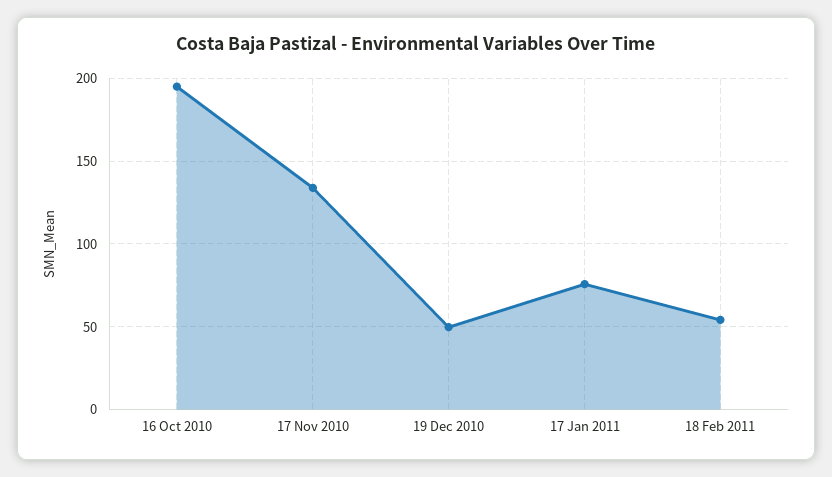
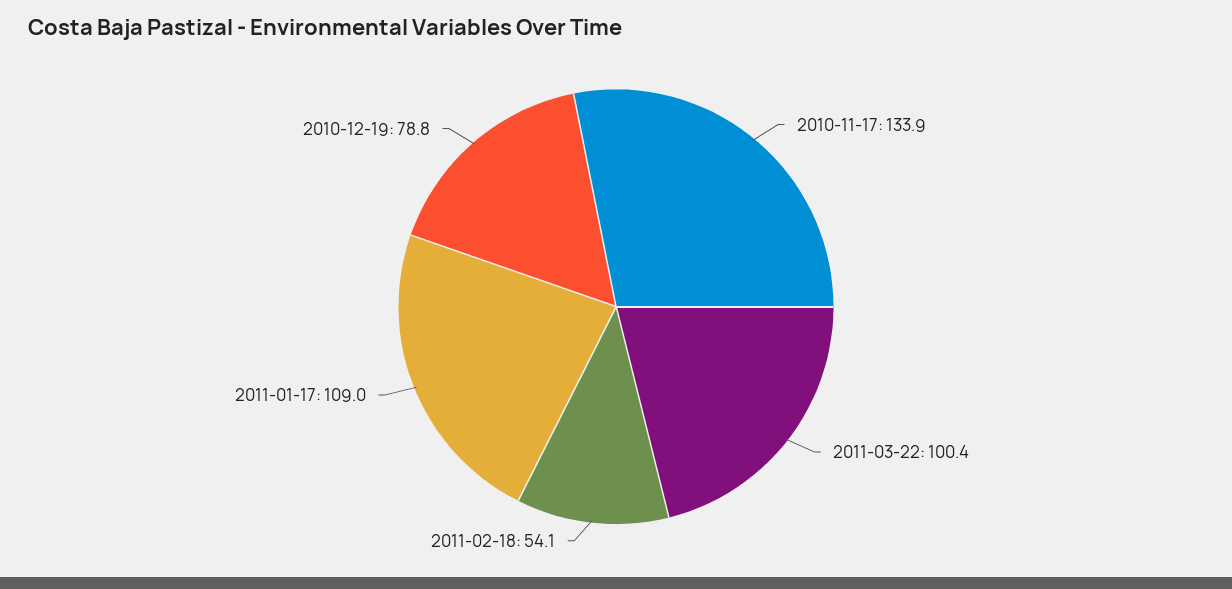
16 Oct 2010: 195 -> none
19 Dec 2010: 50 -> 78.8
17 Jan 2011: 75 -> 109
2011-03-22: none -> 100.4

